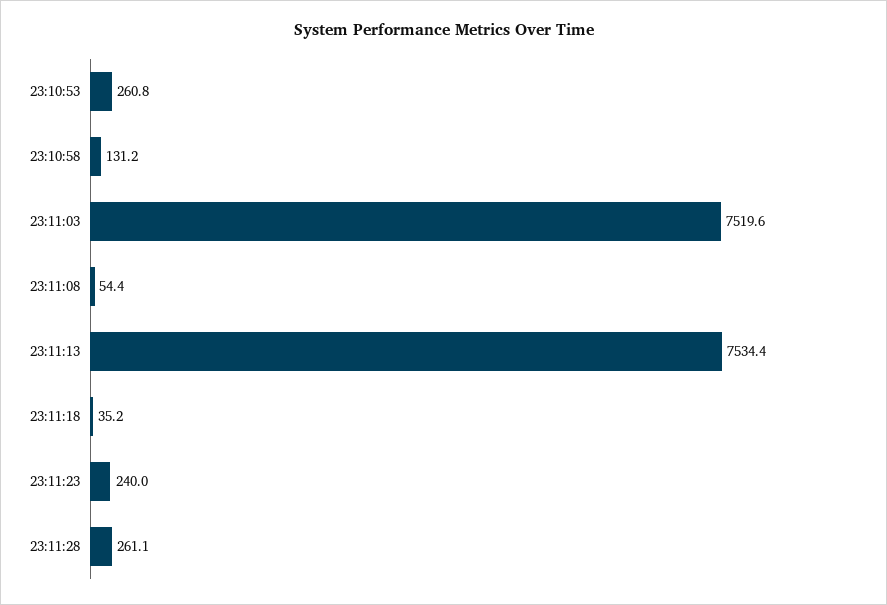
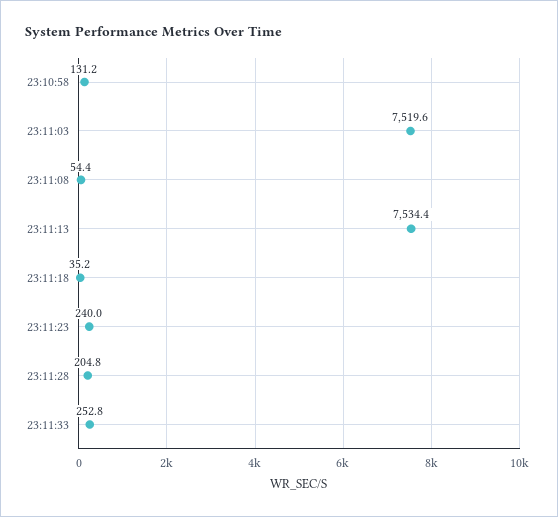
23:10:53: 260.8 -> none
23:11:28: 261.1 -> 204.8
23:11:33: none -> 252.8

